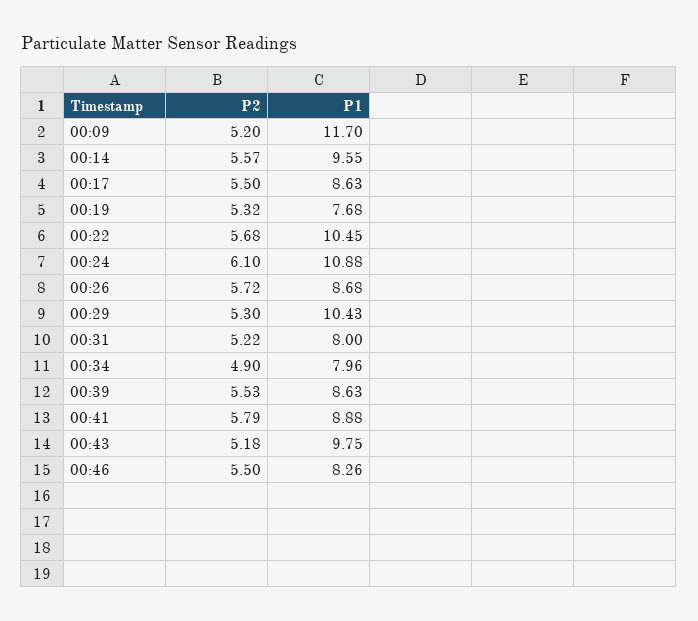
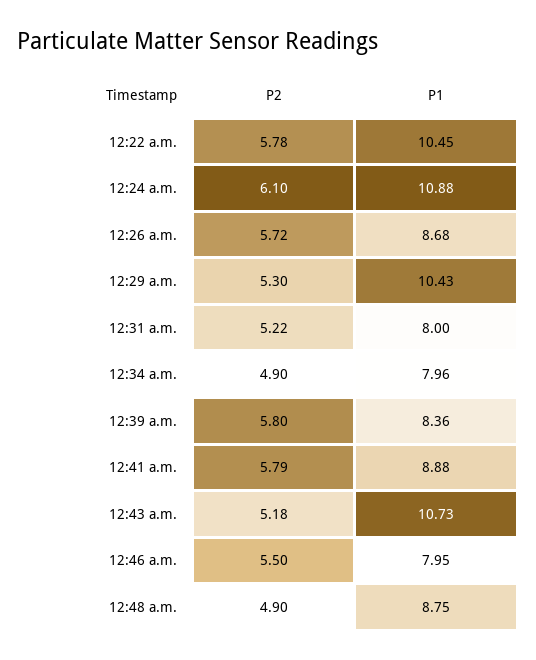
P2, 00:09: 5.2 -> none
P1, 00:09: 11.7 -> none
P2, 00:14: 5.57 -> none
P1, 00:14: 9.55 -> none
P2, 00:17: 5.5 -> none
P1, 00:17: 8.63 -> none
P2, 00:19: 5.32 -> none
P1, 00:19: 7.68 -> none
P2, 00:22: 5.68 -> 5.78
P2, 00:39: 5.53 -> 5.8
P1, 00:39: 8.63 -> 8.36
P1, 00:43: 9.75 -> 10.73
P1, 00:46: 8.26 -> 7.95
P2, 12:48 a.m.: none -> 4.9
P1, 12:48 a.m.: none -> 8.75

